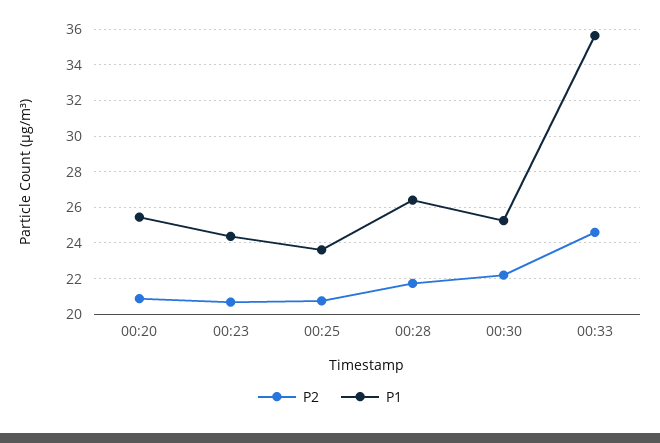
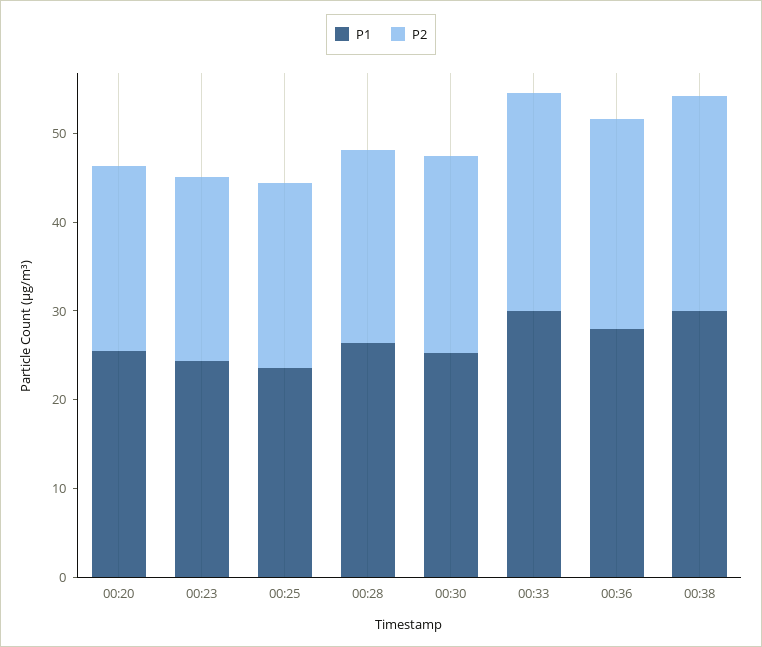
P1, 00:33: 35.5 -> 30
P1, 00:36: none -> 28
P2, 00:36: none -> 24
P1, 00:38: none -> 30
P2, 00:38: none -> 24

